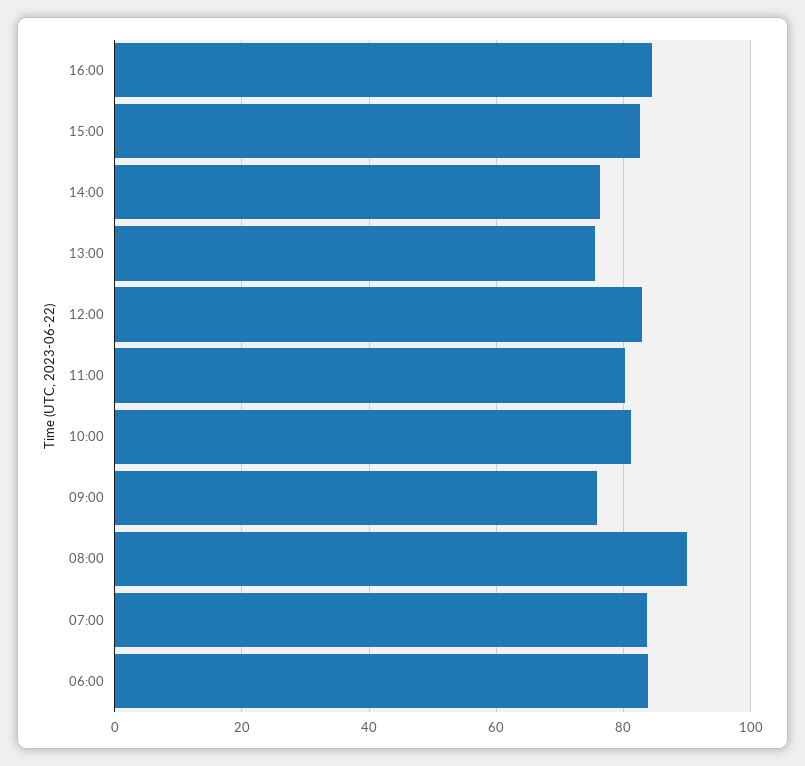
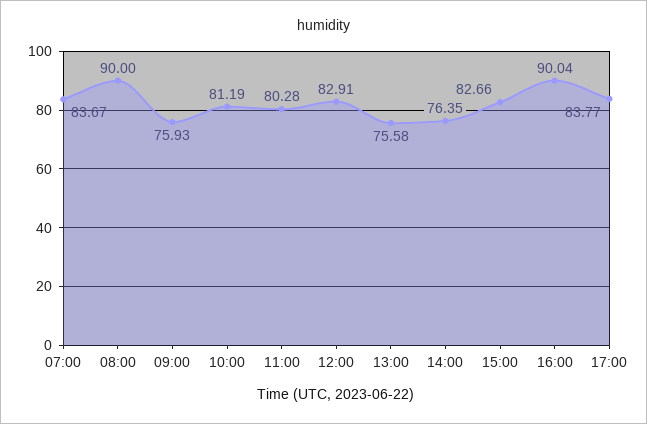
16:00: 84 -> 90.04
06:00: 84 -> none
17:00: none -> 83.77

